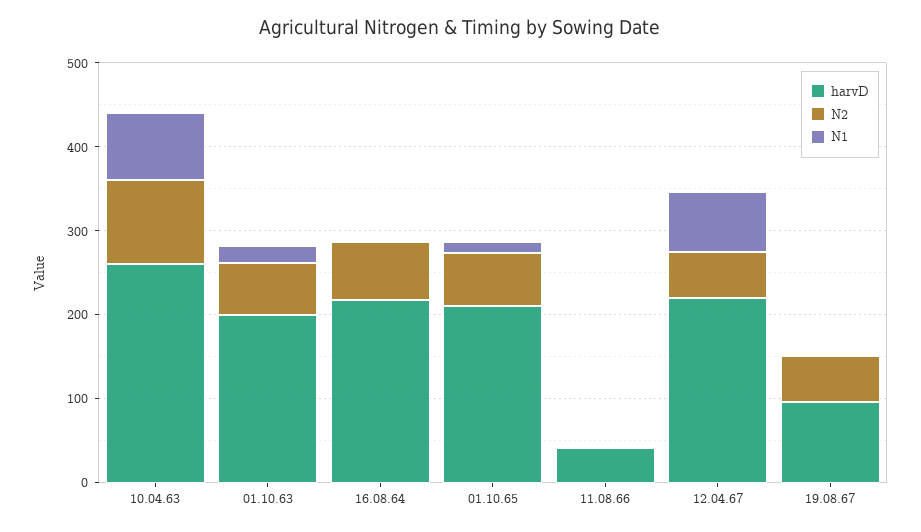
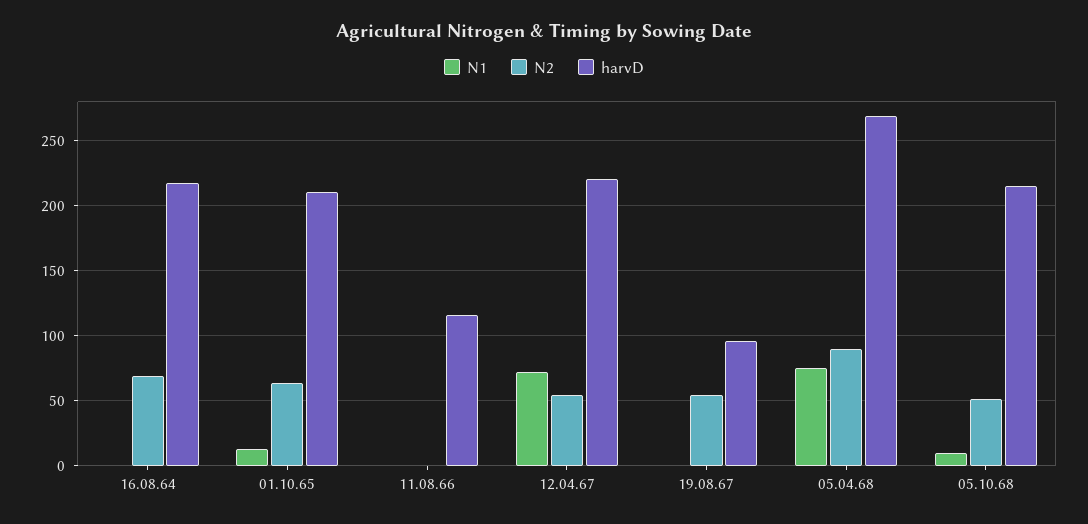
harvD, 10.04.63: 260 -> none
N2, 10.04.63: 100 -> none
N1, 10.04.63: 80 -> none
harvD, 01.10.63: 200 -> none
N2, 01.10.63: 60 -> none
N1, 01.10.63: 20 -> none
harvD, 11.08.66: 40 -> 115
N1, 05.04.68: none -> 75
N2, 05.04.68: none -> 90
harvD, 05.04.68: none -> 270
N1, 05.10.68: none -> 10
N2, 05.10.68: none -> 50
harvD, 05.10.68: none -> 215

